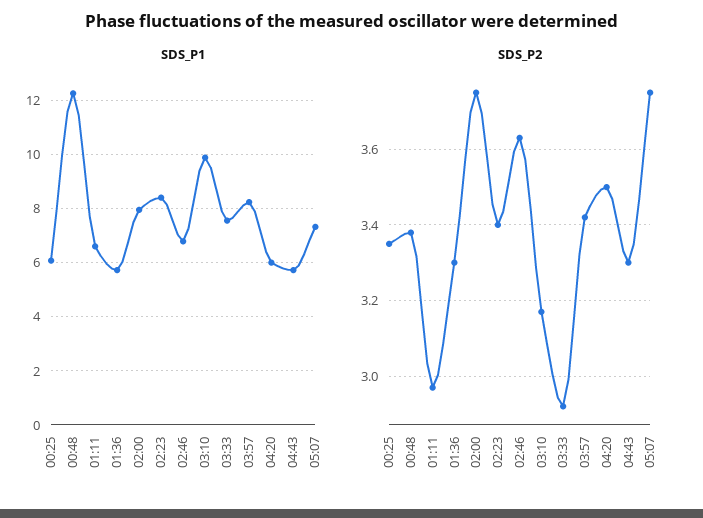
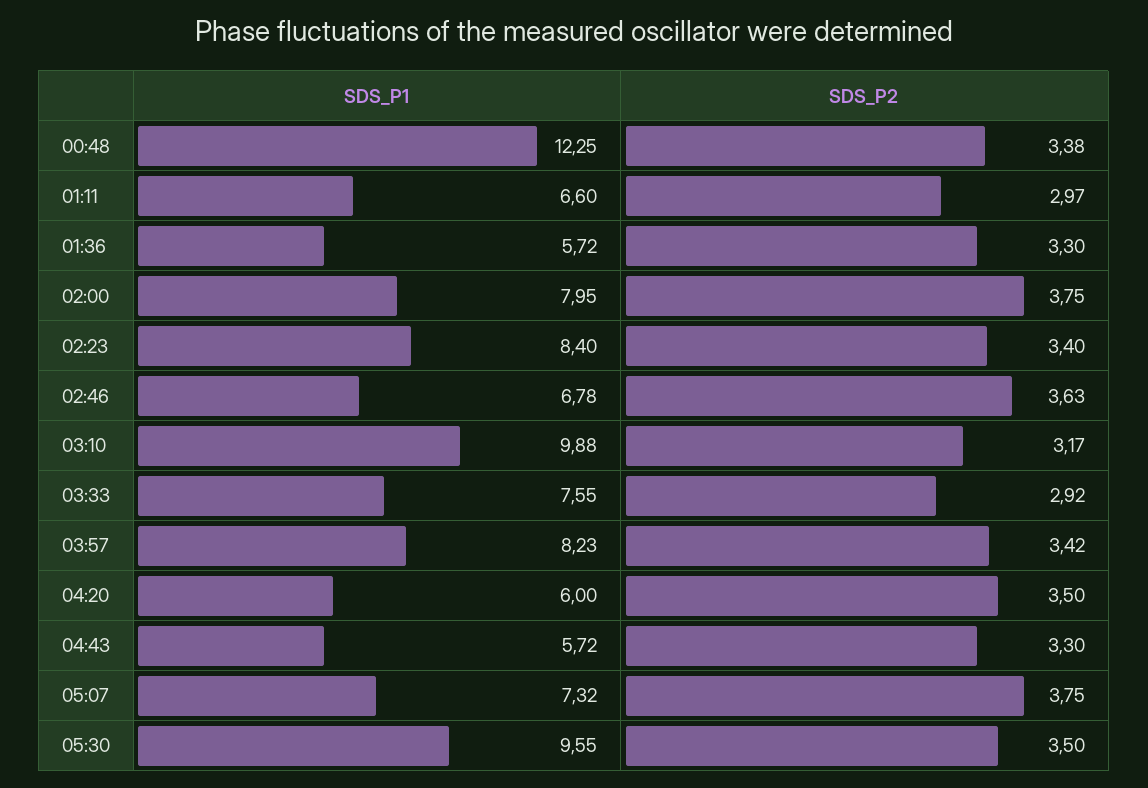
SDS_P1, 00:25: 6 -> none
SDS_P2, 00:25: 3.35 -> none
SDS_P1, 05:30: none -> 9.55
SDS_P2, 05:30: none -> 3.5

